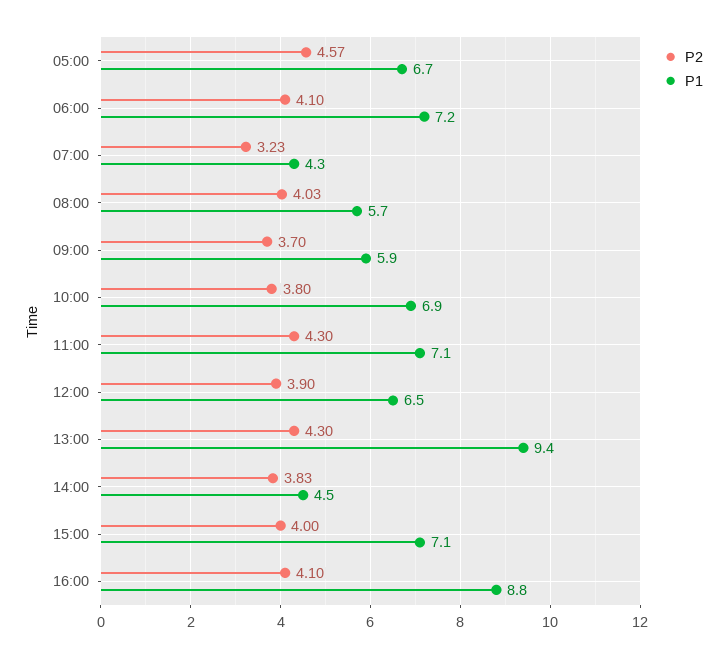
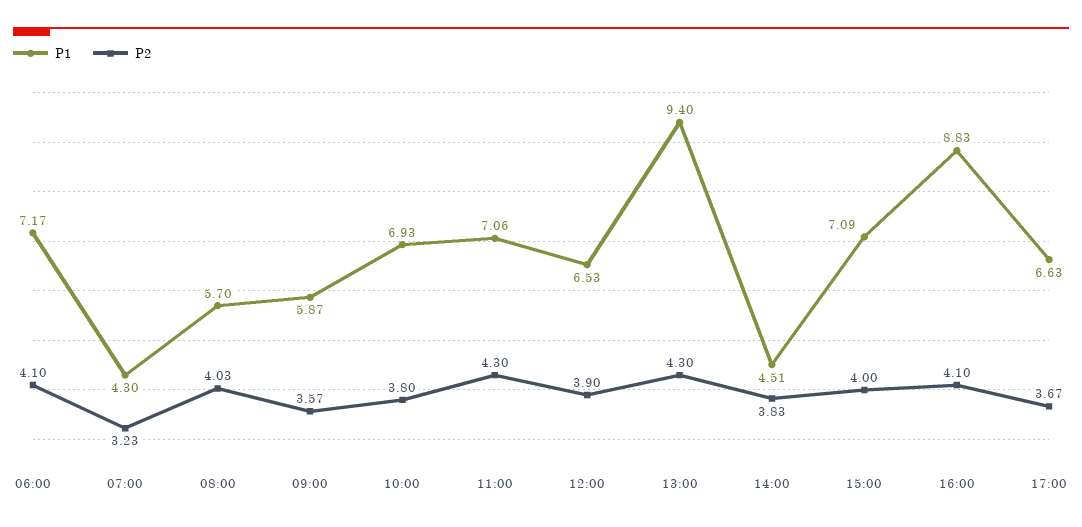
P2, 05:00: 4.57 -> none
P1, 05:00: 6.7 -> none
P2, 09:00: 3.7 -> 3.57
P1, 17:00: none -> 6.63
P2, 17:00: none -> 3.67

